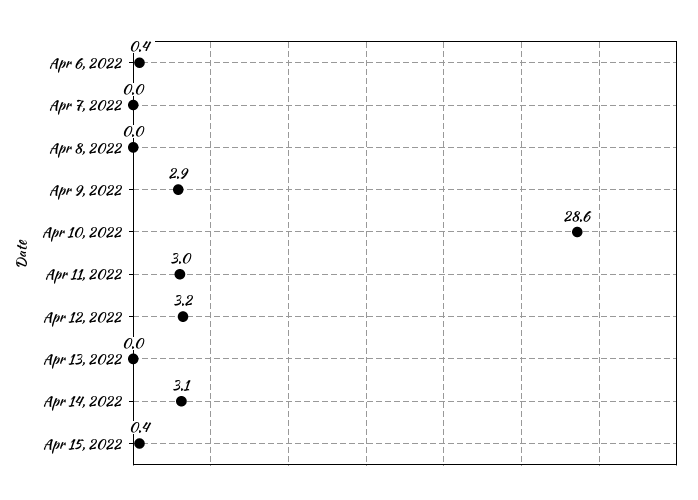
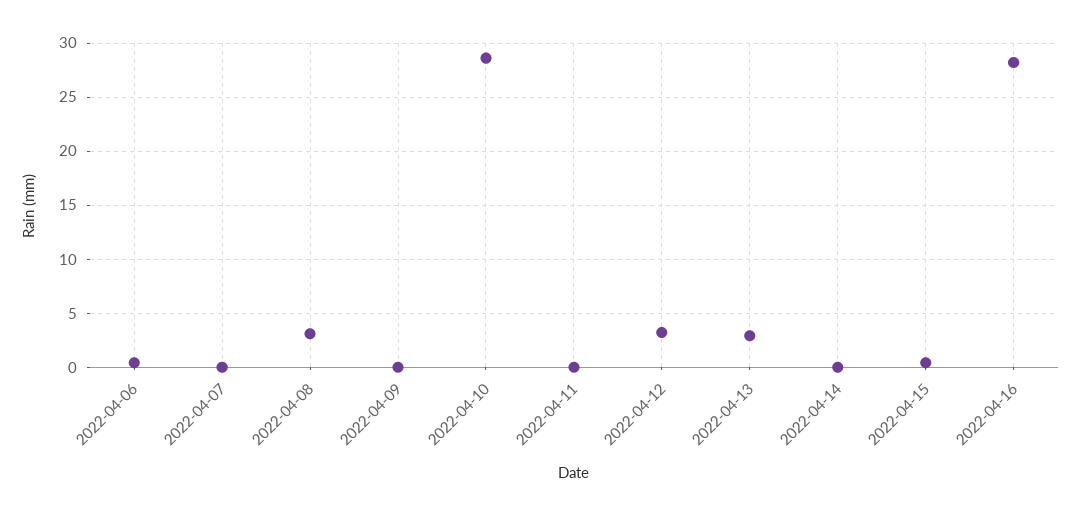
Apr 8, 2022: 0 -> 3
Apr 9, 2022: 2.9 -> 0
Apr 11, 2022: 3 -> 0
Apr 13, 2022: 0 -> 3
Apr 14, 2022: 3.1 -> 0
2022-04-16: none -> 28

